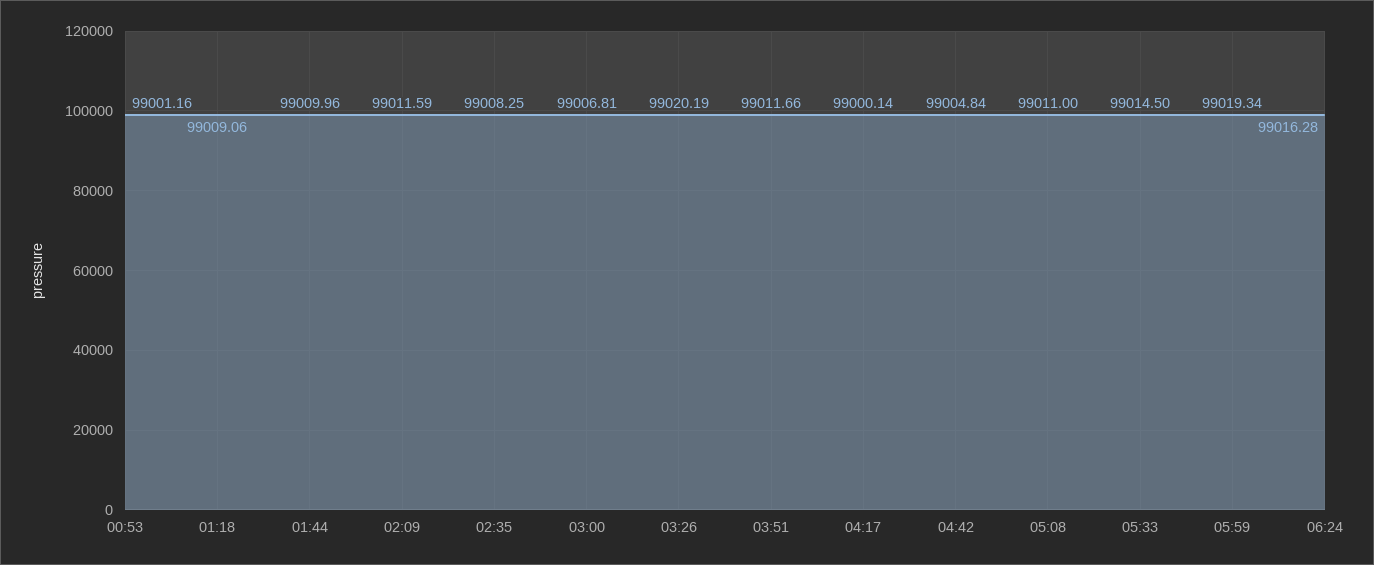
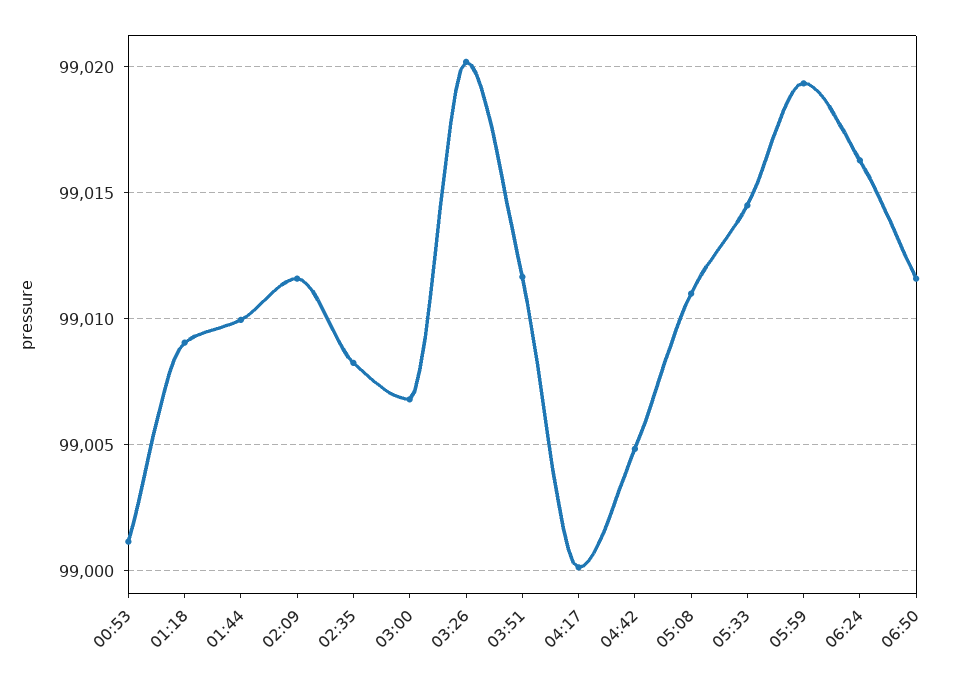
06:50: none -> 99011.5

